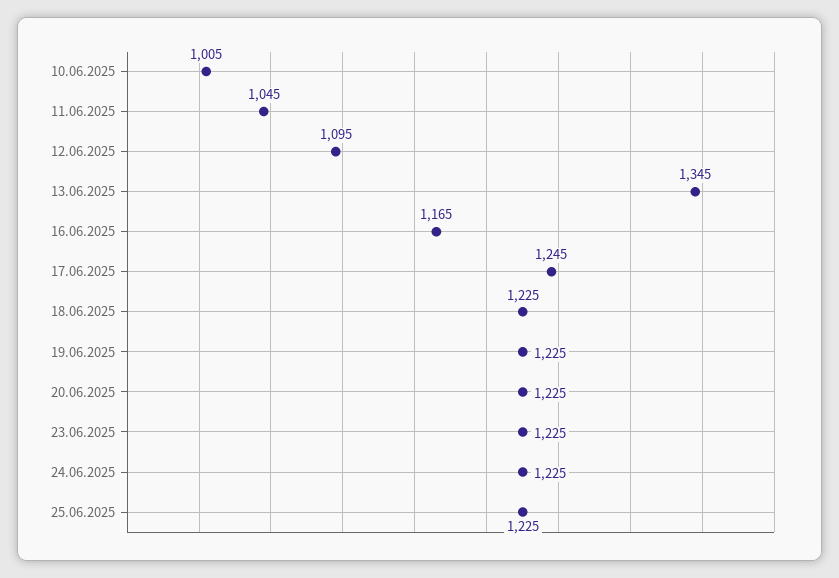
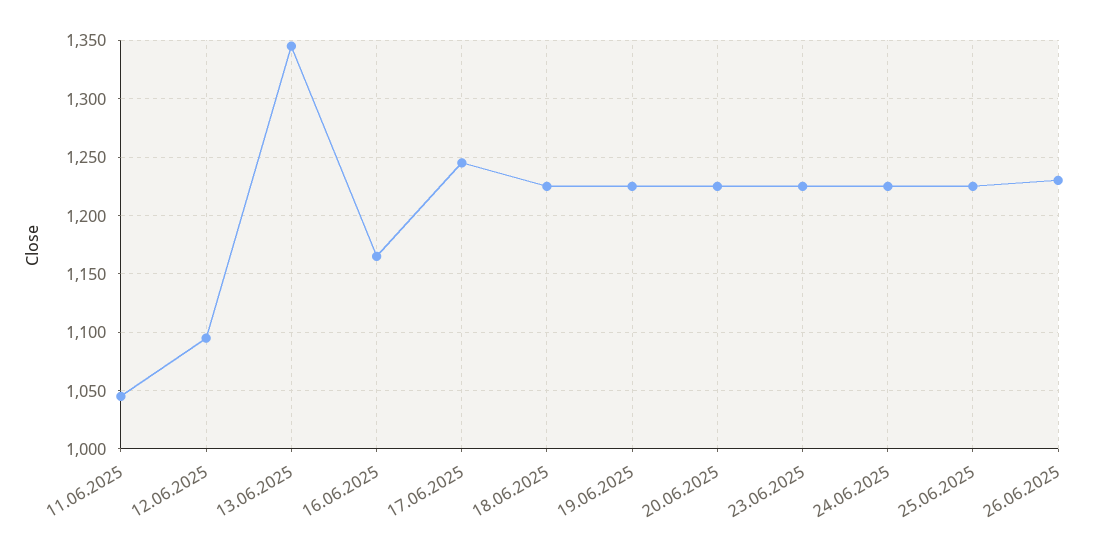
10.06.2025: 1005 -> none
26.06.2025: none -> 1230

